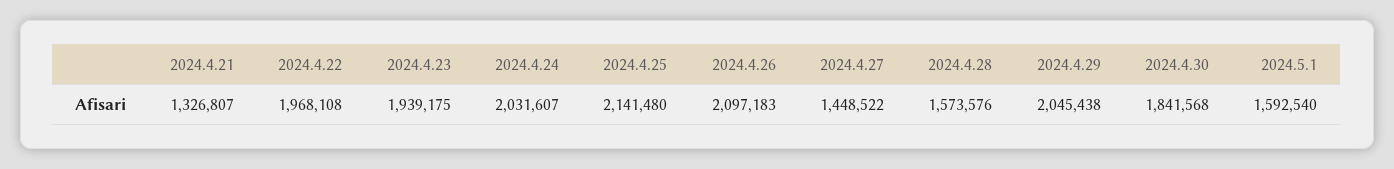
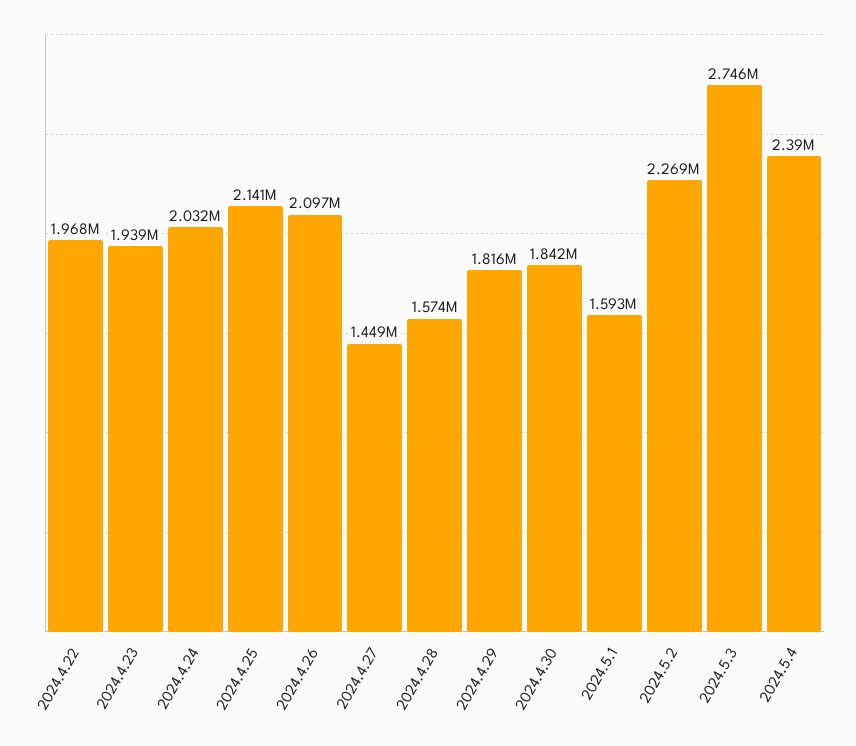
2024.4.21: 1326807 -> none
2024.4.29: 2045438 -> 1816000
2024.5.2: none -> 2269000
2024.5.3: none -> 2746000
2024.5.4: none -> 2390000

